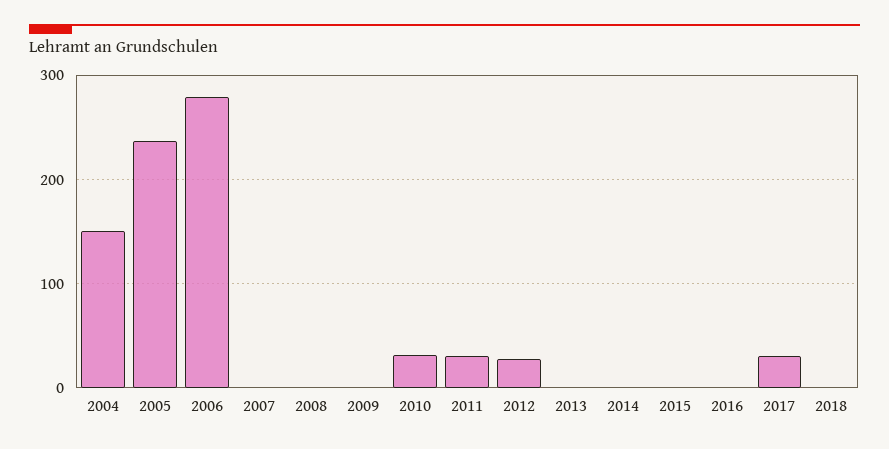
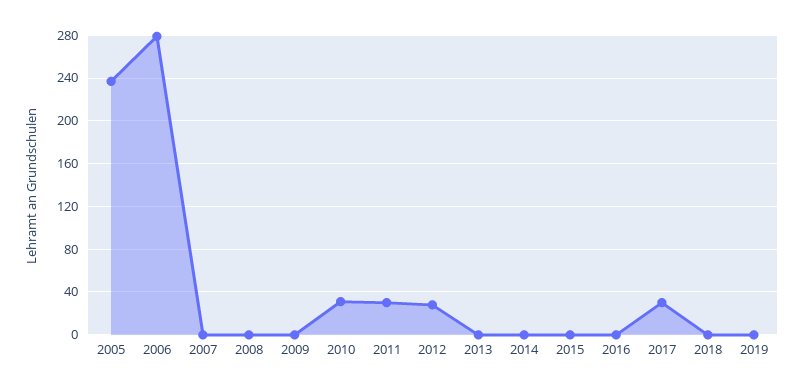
2004: 150 -> none
2019: none -> 0

